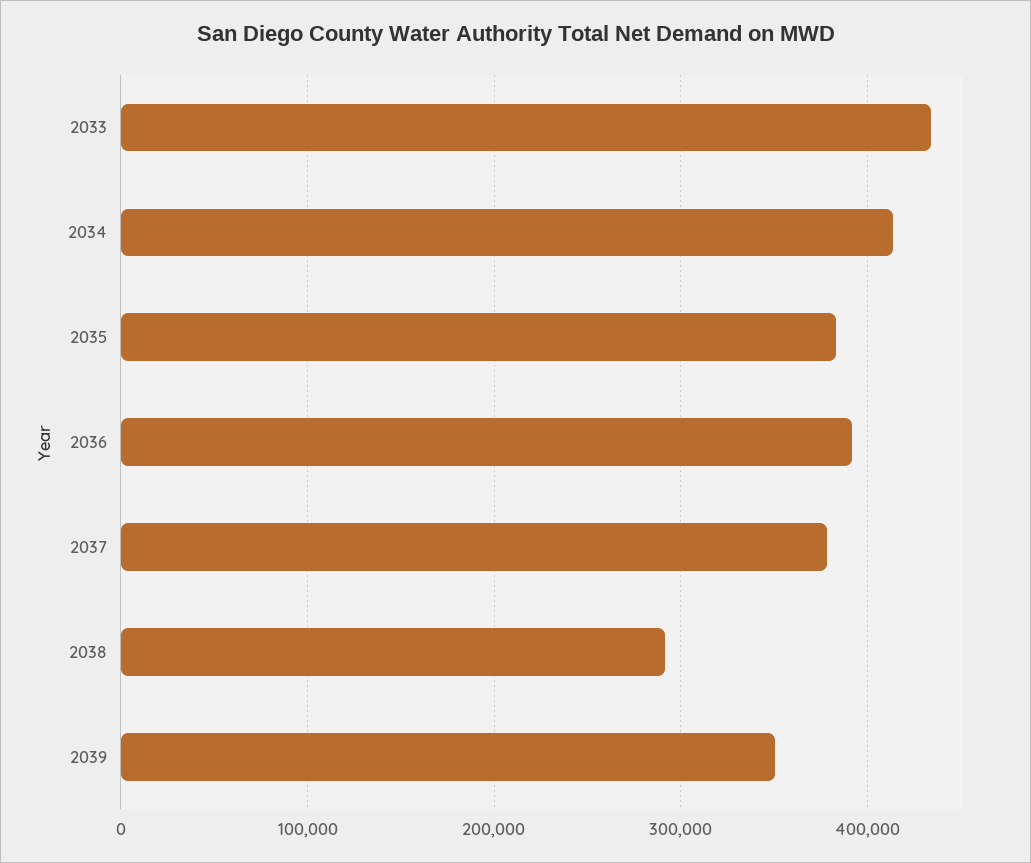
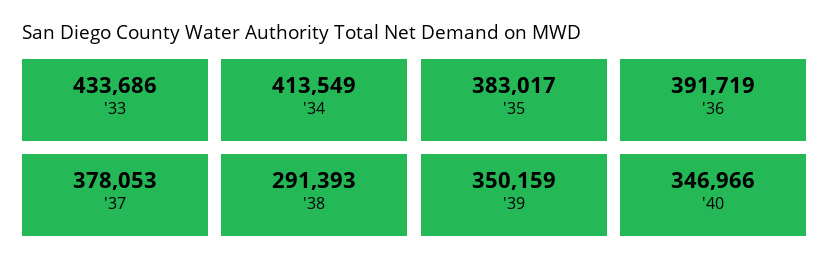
'40: none -> 346966

